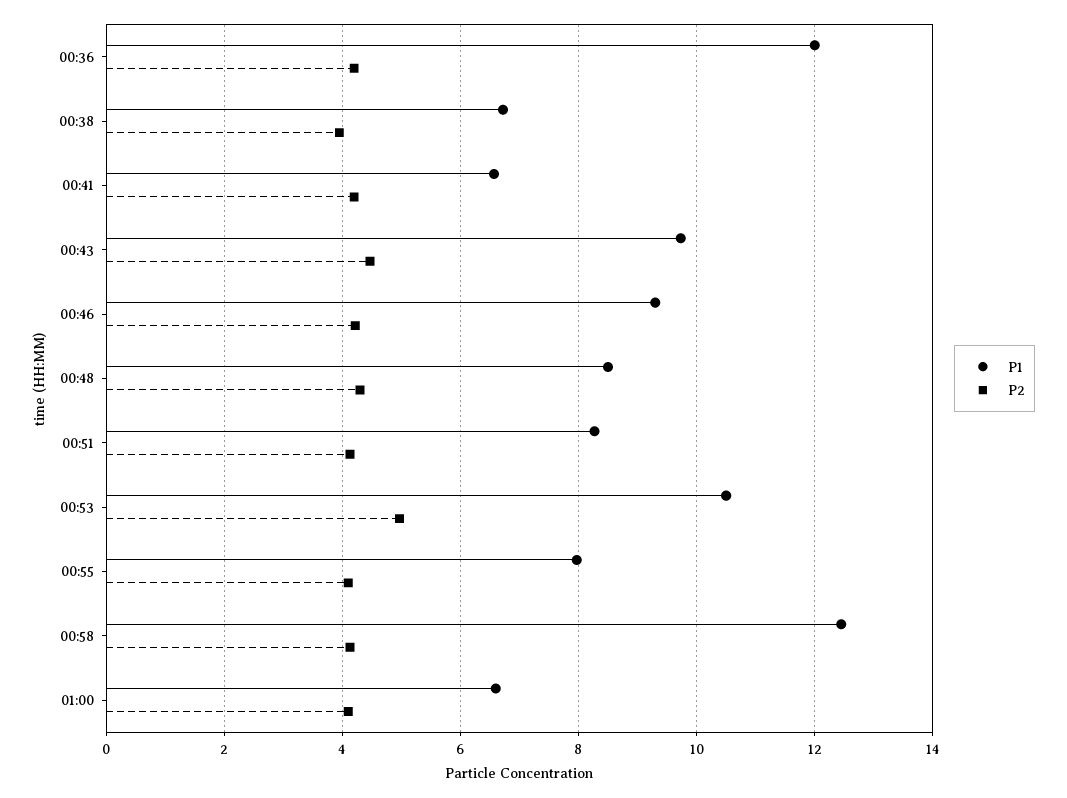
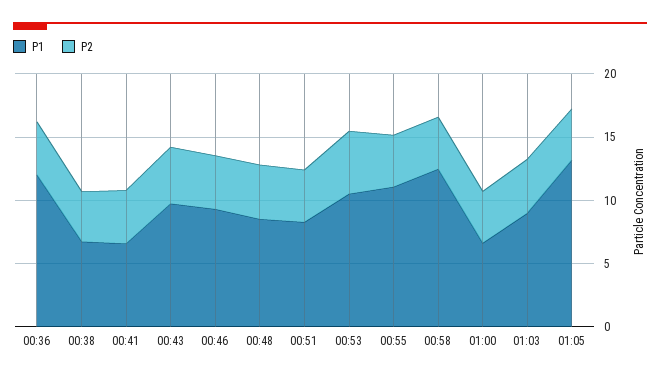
P1, 00:55: 8 -> 11
P1, 01:03: none -> 9
P2, 01:03: none -> 4
P1, 01:05: none -> 13
P2, 01:05: none -> 4

